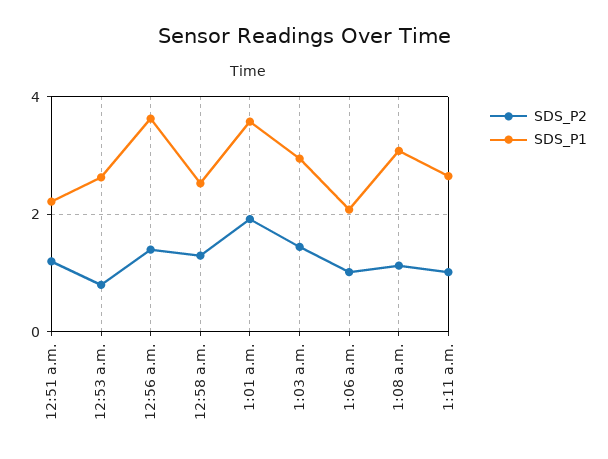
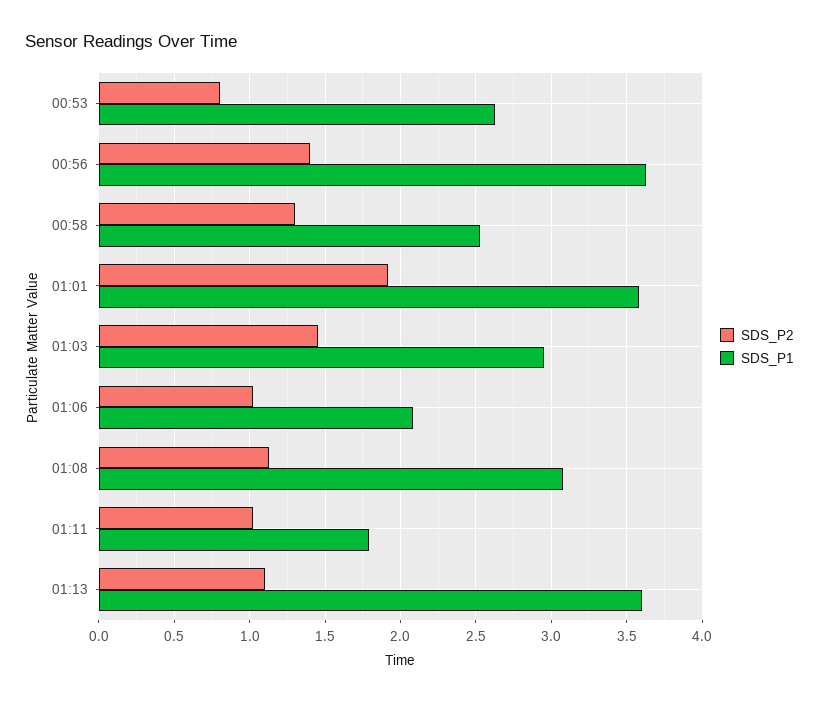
SDS_P2, 12:51 a.m.: 1.2 -> none
SDS_P1, 12:51 a.m.: 2.2 -> none
SDS_P1, 1:11 a.m.: 2.6 -> 1.8
SDS_P2, 01:13: none -> 1.1
SDS_P1, 01:13: none -> 3.6

